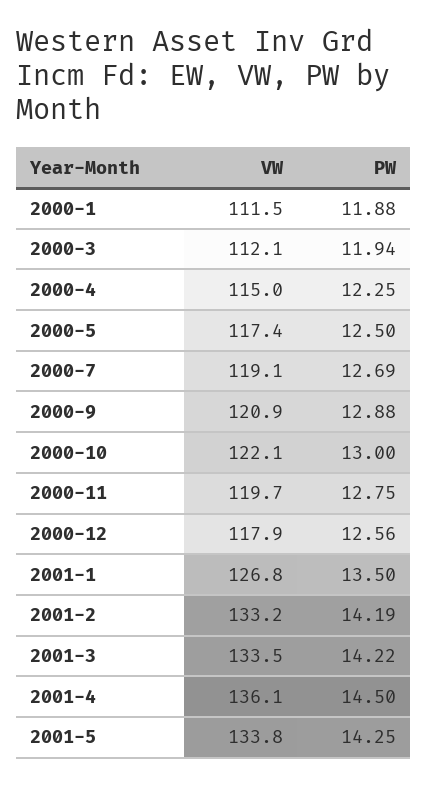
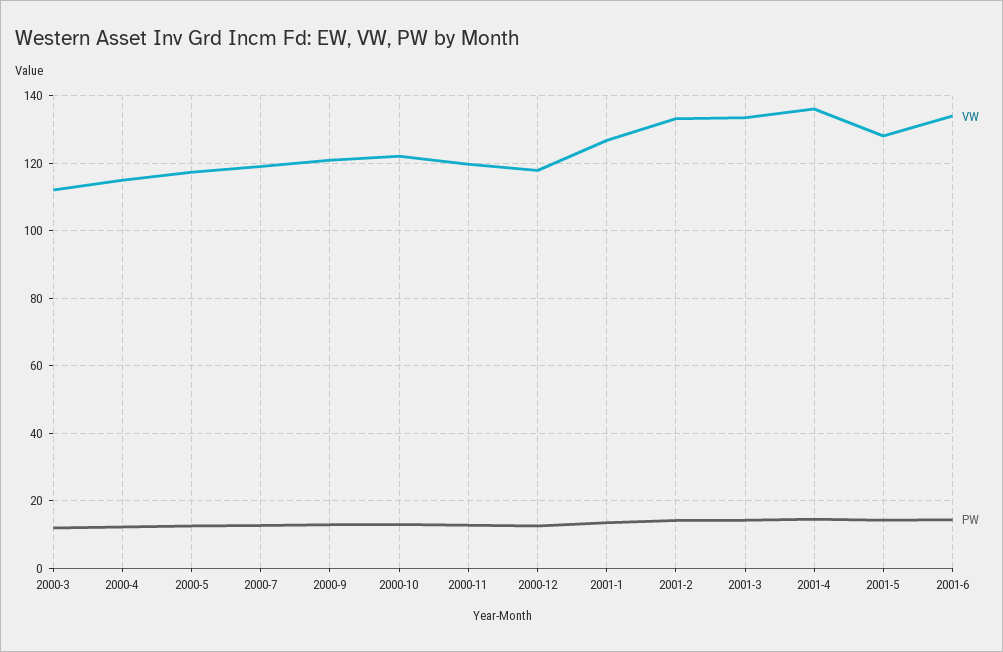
VW, 2000-1: 111.5 -> none
PW, 2000-1: 11.88 -> none
VW, 2001-5: 133.8 -> 128
VW, 2001-6: none -> 134
PW, 2001-6: none -> 14

